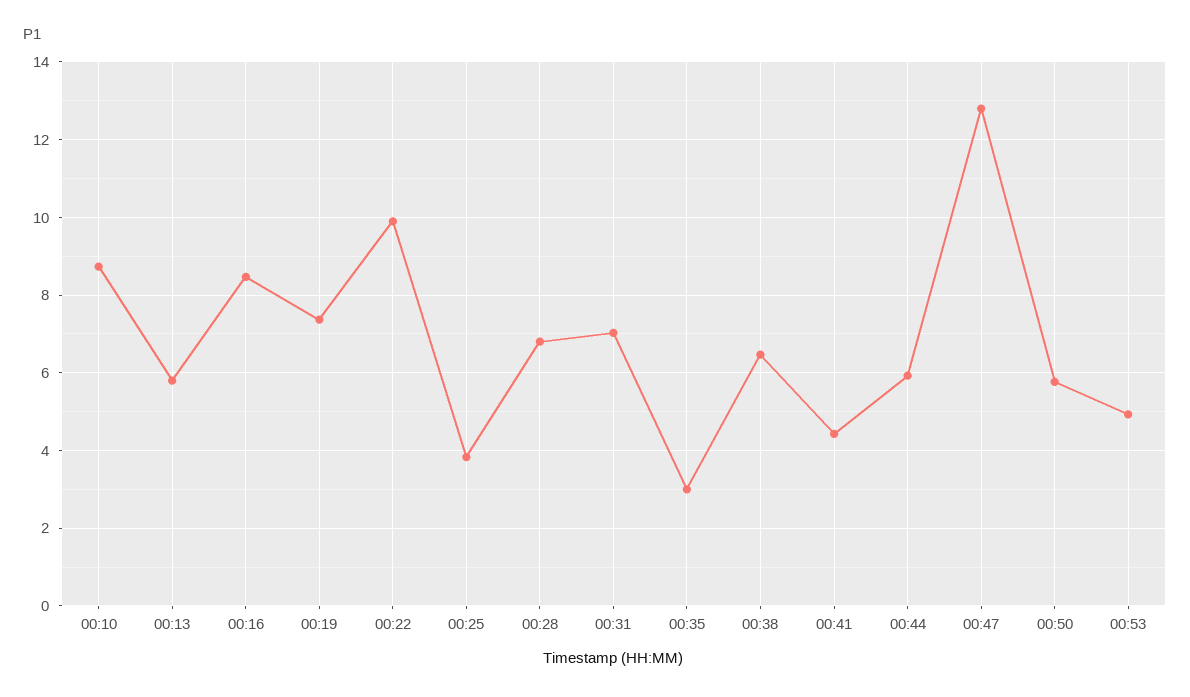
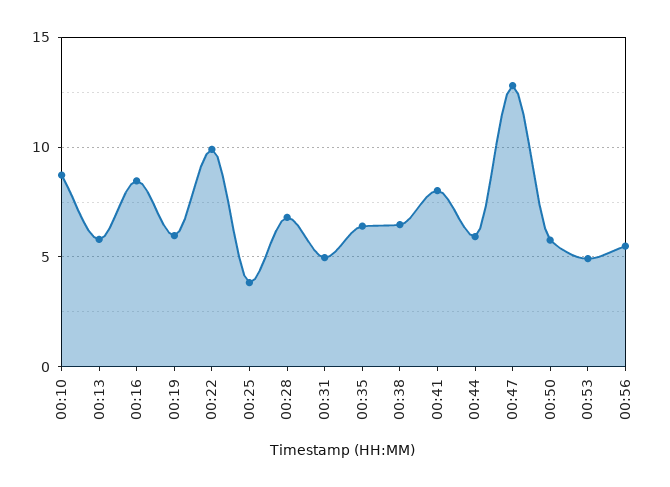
00:19: 7.4 -> 6
00:31: 7 -> 5
00:35: 3 -> 6.5
00:41: 4.4 -> 8
00:56: none -> 5.5

